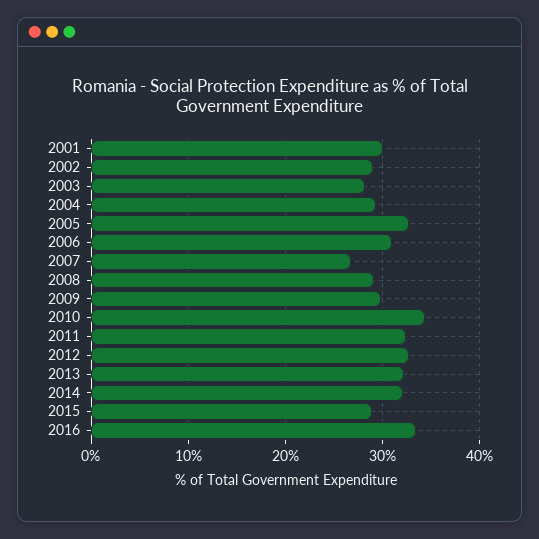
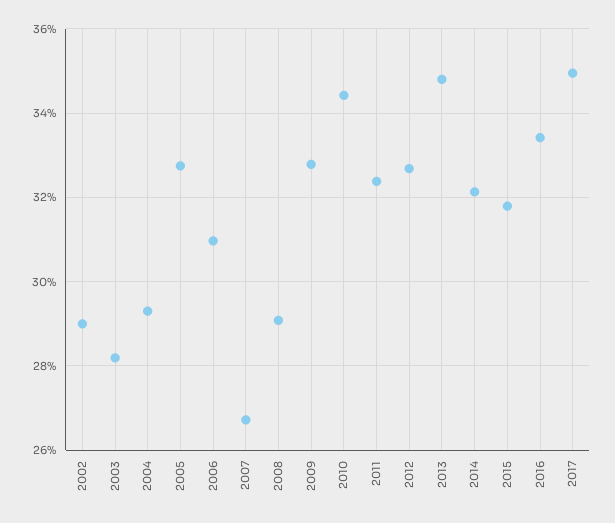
2001: 30 -> none
2009: 30 -> 32.8
2013: 32 -> 34.8
2015: 29 -> 31.8
2017: none -> 35

